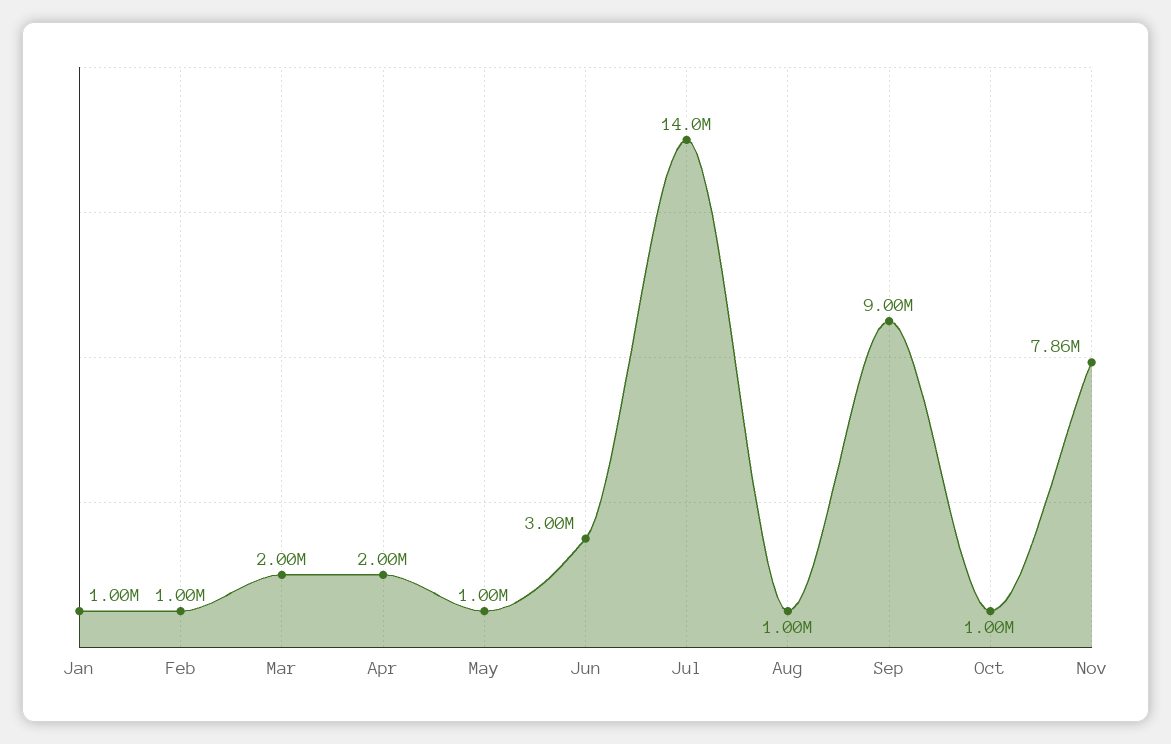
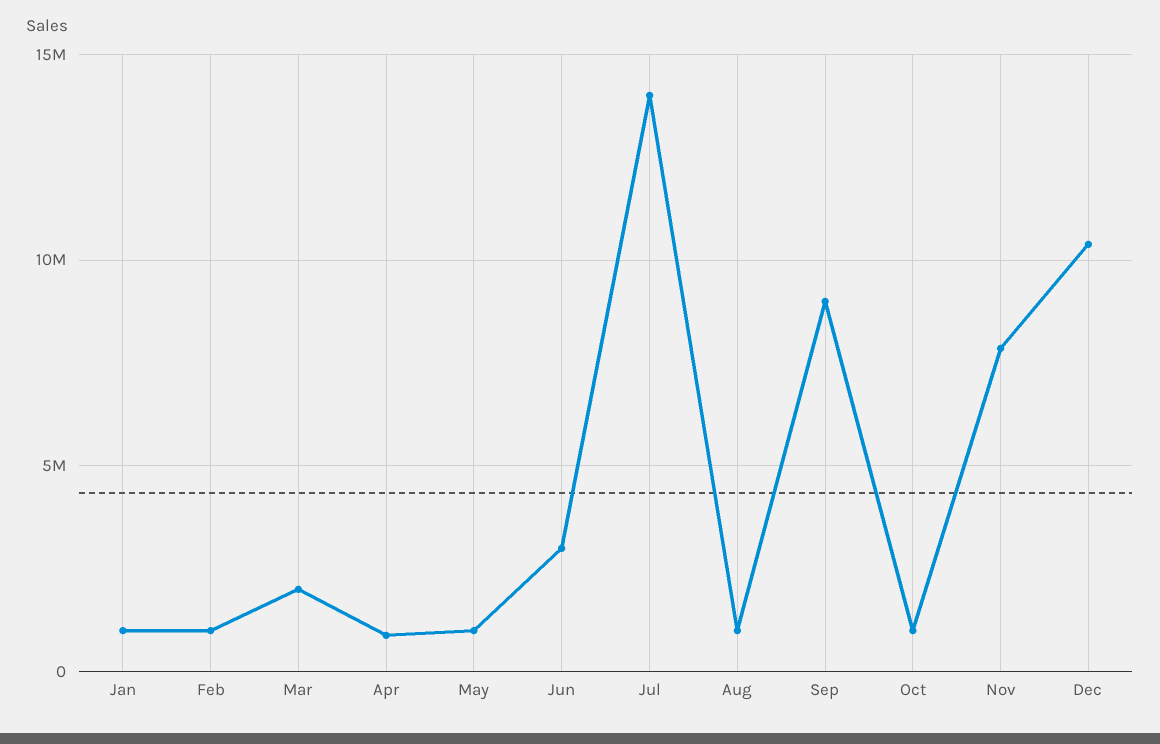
Apr: 2000000 -> 1000000
Dec: none -> 10500000

